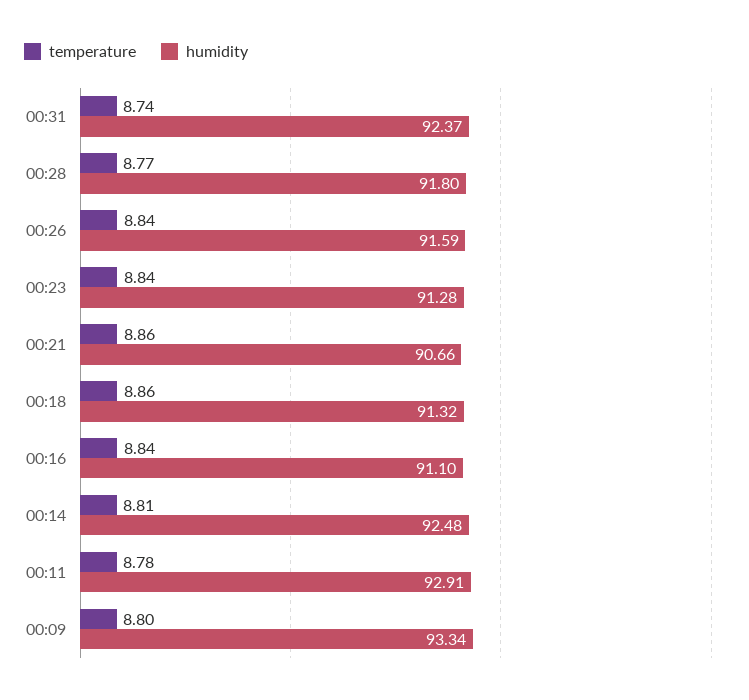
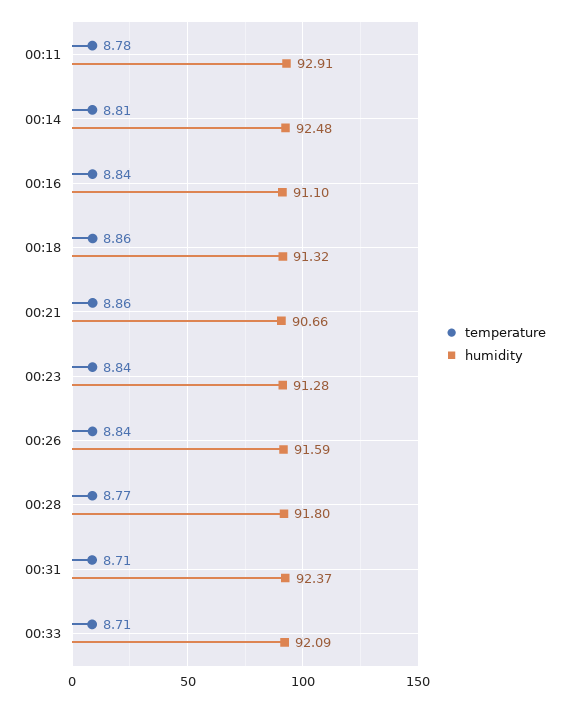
temperature, 00:31: 8.74 -> 8.71
temperature, 00:09: 8.8 -> none
humidity, 00:09: 93.34 -> none
temperature, 00:33: none -> 8.71
humidity, 00:33: none -> 92.09

